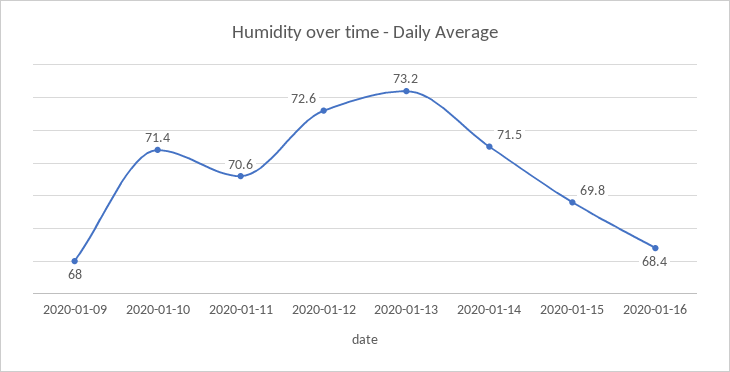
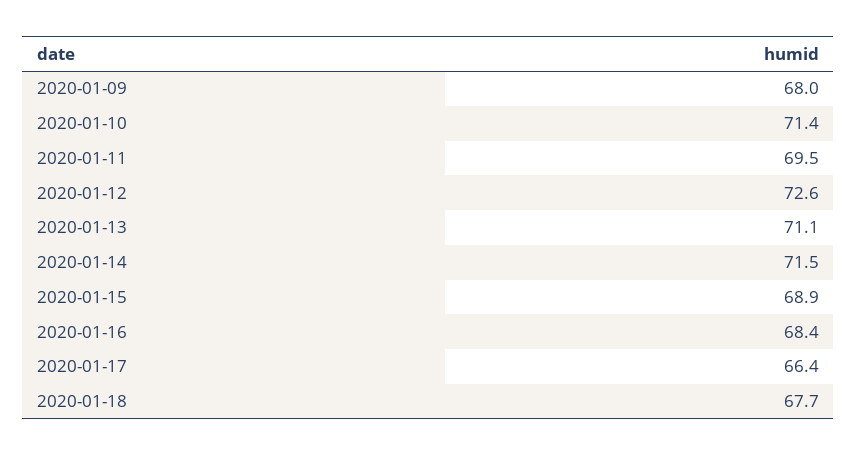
2020-01-11: 70.6 -> 69.5
2020-01-13: 73.2 -> 71.1
2020-01-15: 69.8 -> 68.9
2020-01-17: none -> 66.4
2020-01-18: none -> 67.7

